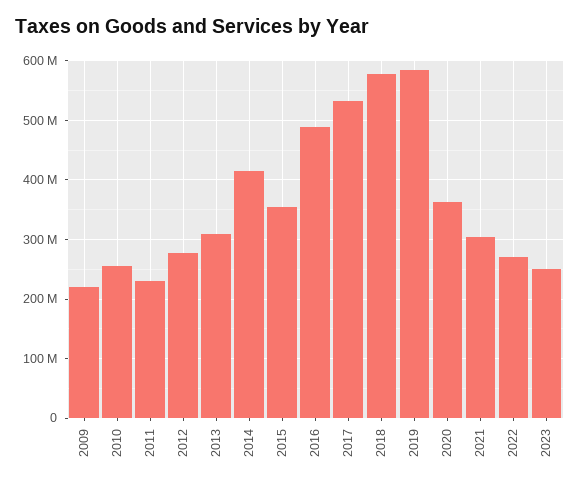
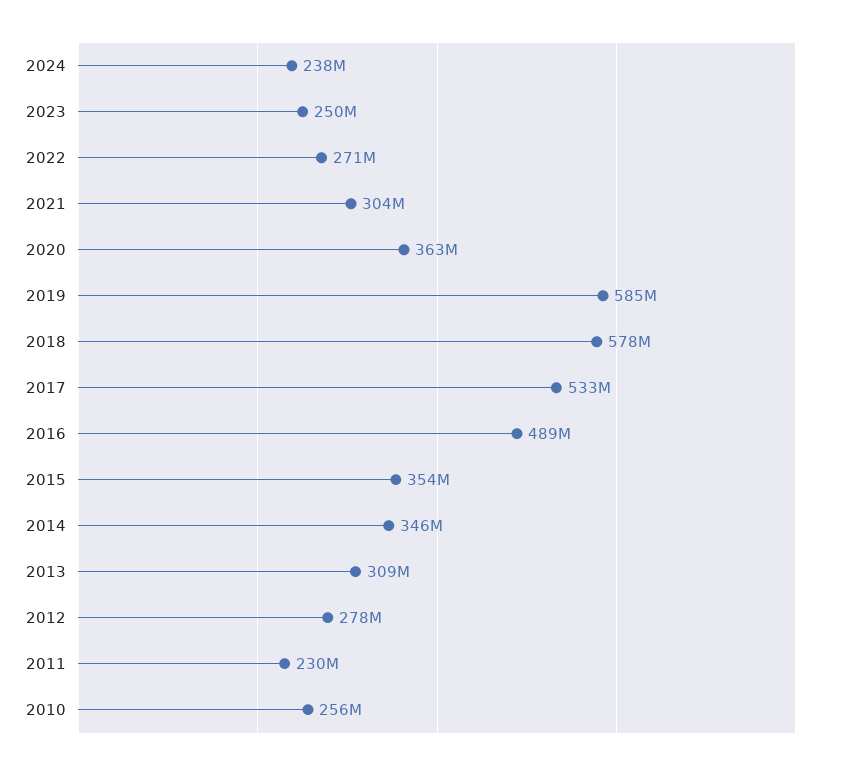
2009: 220000000 -> none
2014: 420000000 -> 346000000
2024: none -> 238000000

